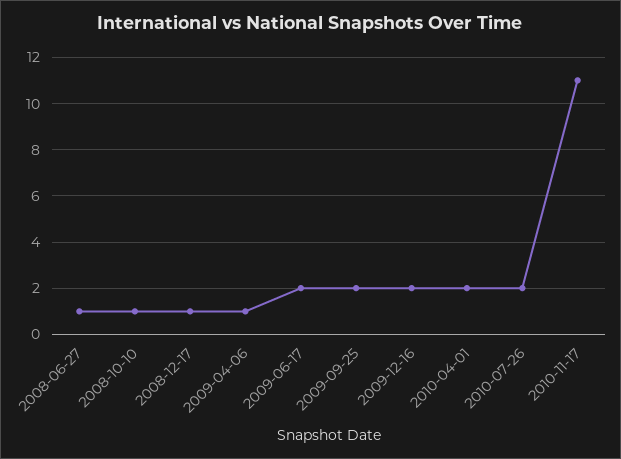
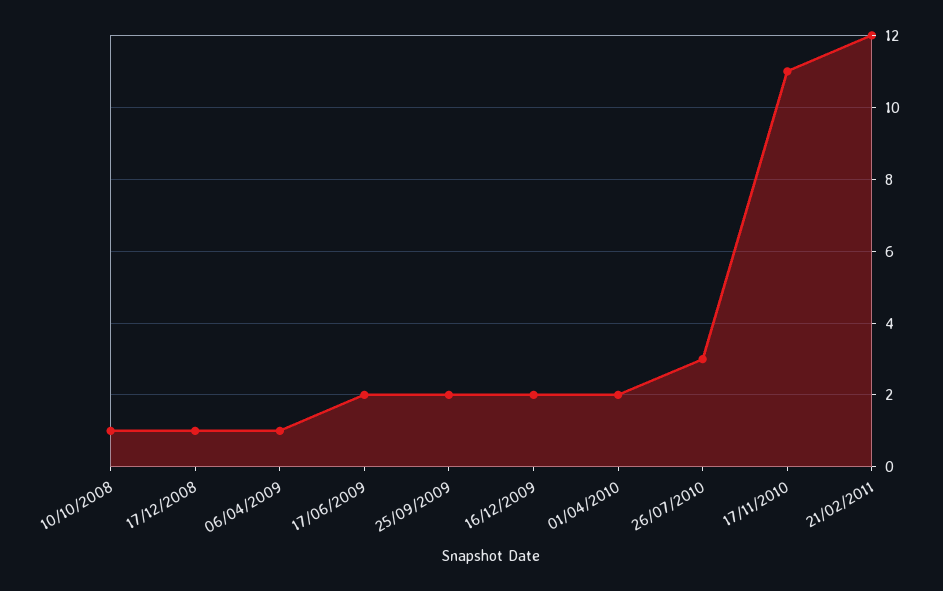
2008-06-27: 1 -> none
2010-07-26: 2 -> 3
21/02/2011: none -> 12

